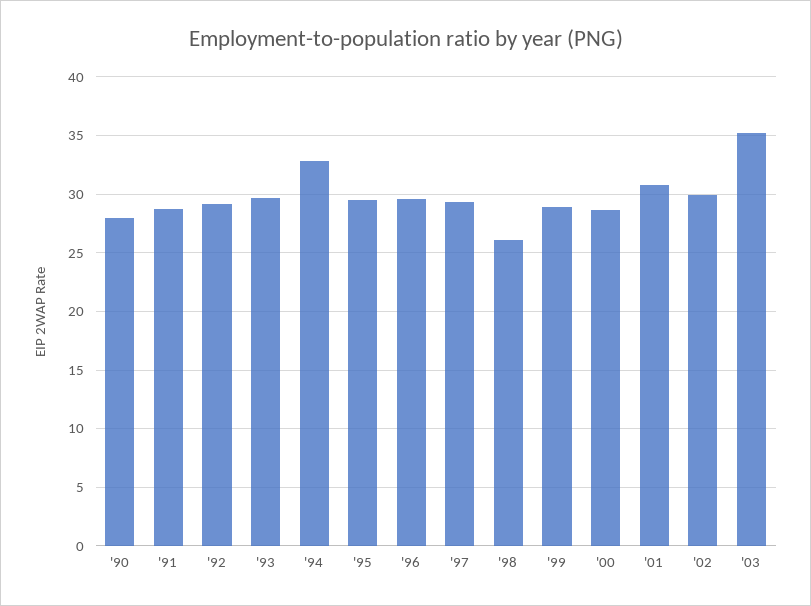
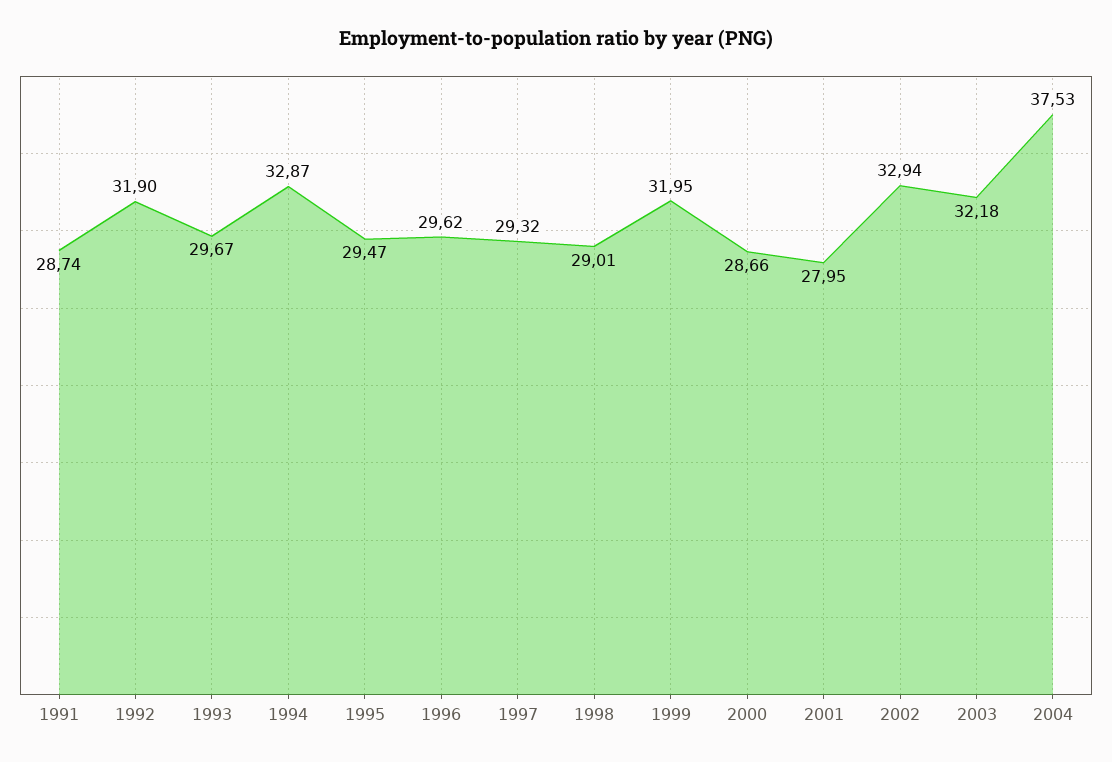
'90: 28 -> none
'92: 29 -> 31.9
'98: 26 -> 29.01
'99: 29 -> 31.95
'01: 31 -> 27.95
'02: 30 -> 32.94
'03: 35 -> 32.18
2004: none -> 37.53

